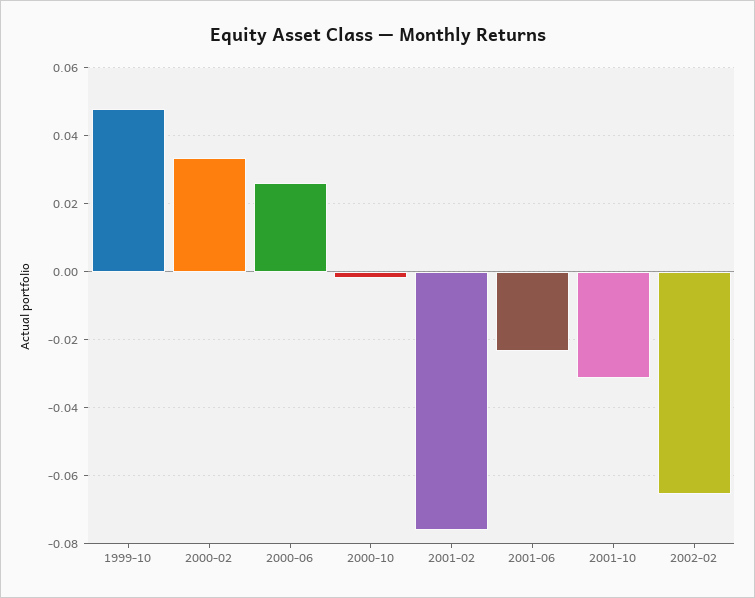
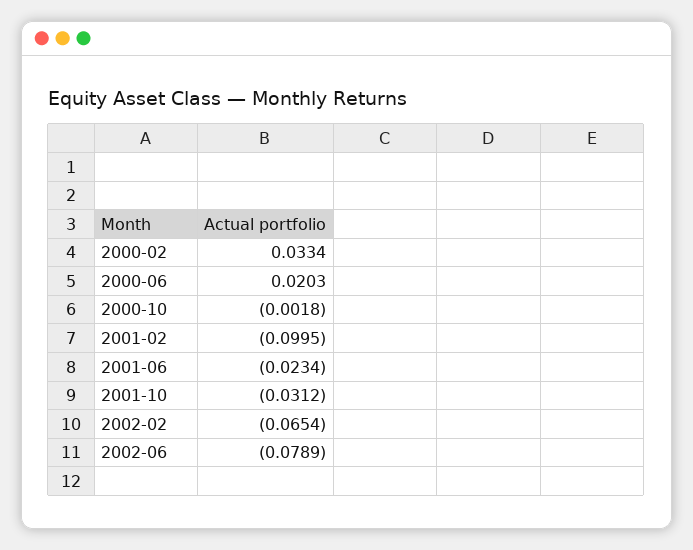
1999-10: 0.048 -> none
2000-06: 0.026 -> 0.0203
2001-02: -0.076 -> -0.0995
2002-06: none -> -0.0789

